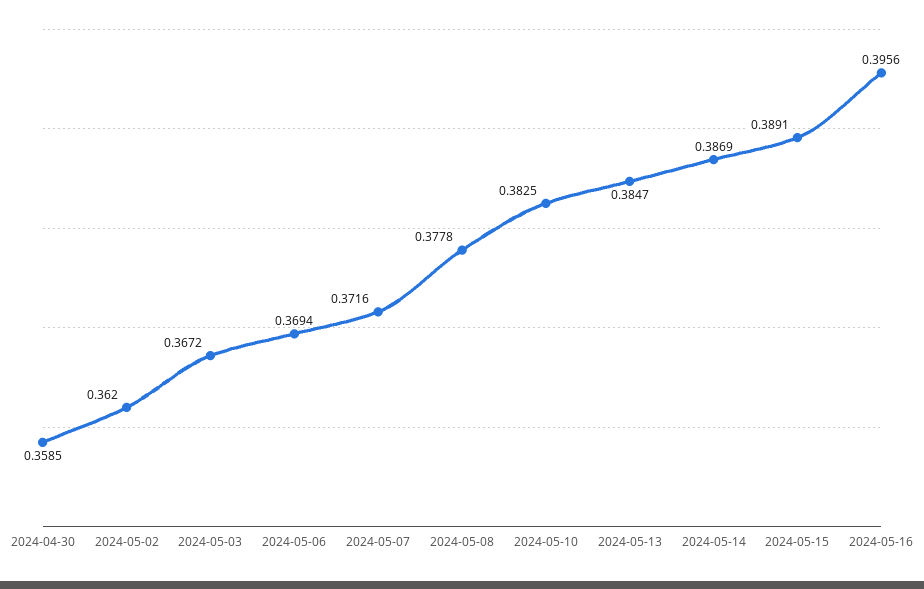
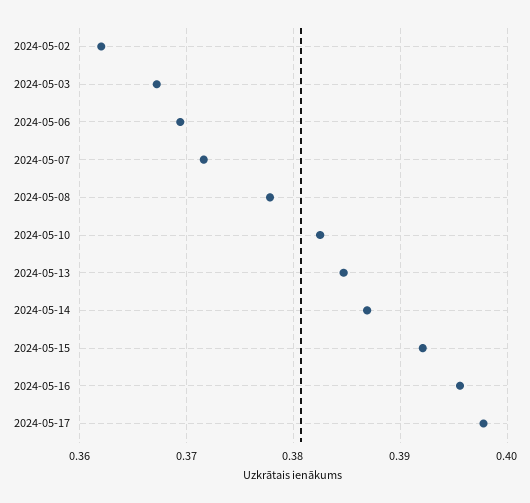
2024-04-30: 0.3585 -> none
2024-05-15: 0.3891 -> 0.392
2024-05-17: none -> 0.398

